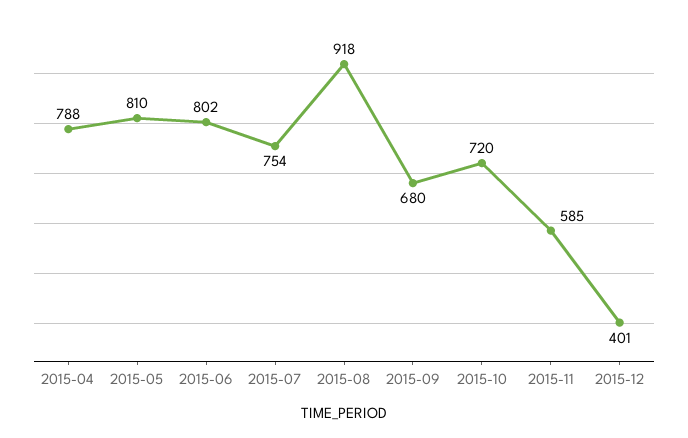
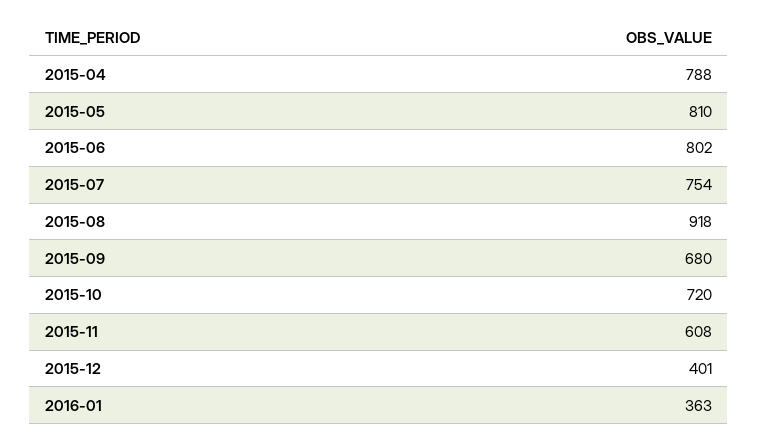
2015-11: 585 -> 608
2016-01: none -> 363

